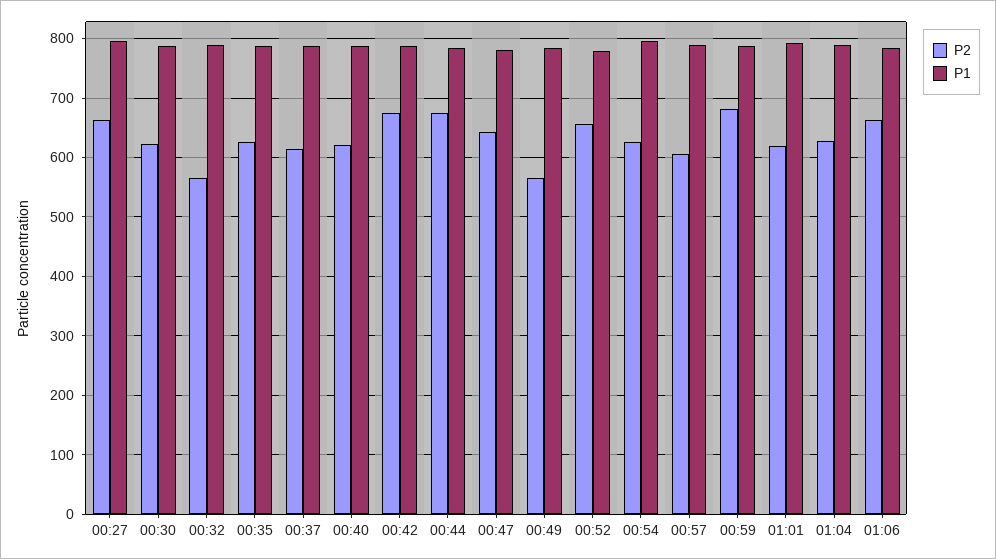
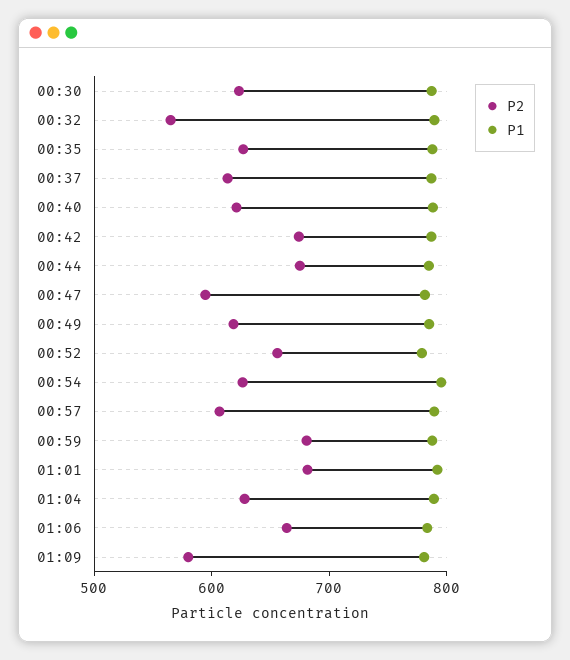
P2, 00:27: 660 -> none
P1, 00:27: 800 -> none
P2, 00:47: 640 -> 600
P2, 00:49: 560 -> 620
P2, 01:01: 620 -> 680
P2, 01:09: none -> 580
P1, 01:09: none -> 780

